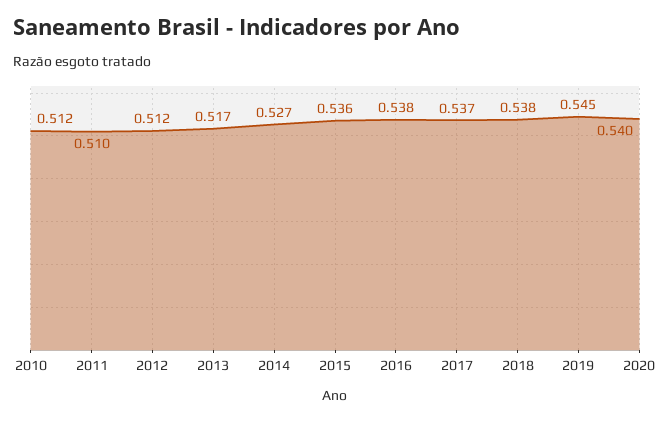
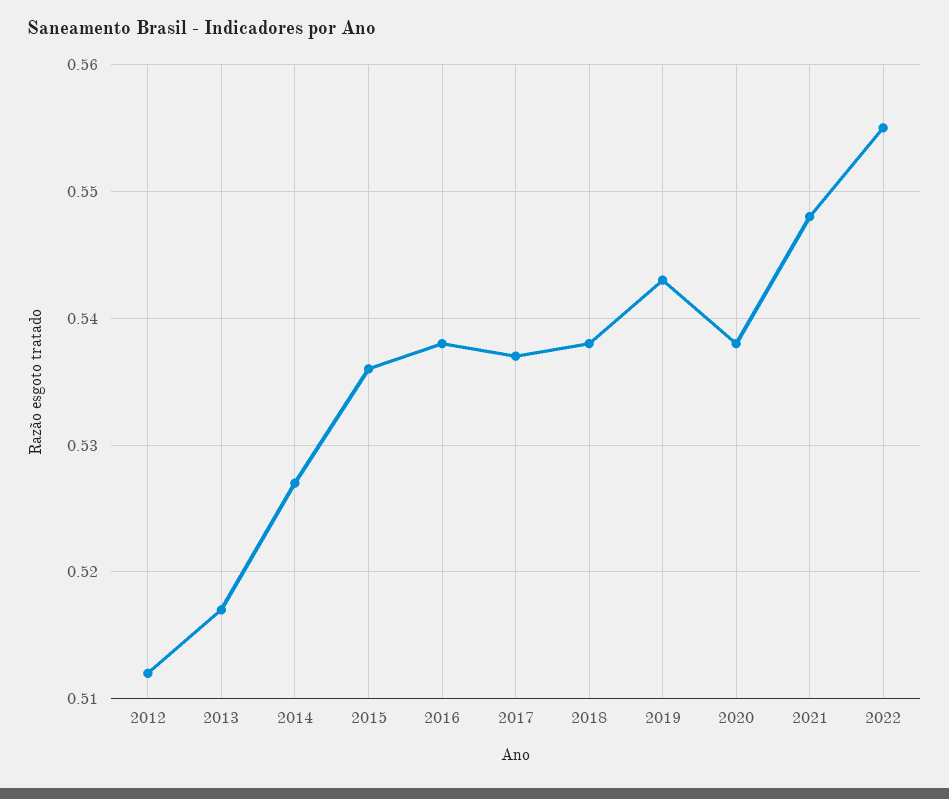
2010: 0.512 -> none
2011: 0.51 -> none
2019: 0.545 -> 0.543
2020: 0.54 -> 0.538
2021: none -> 0.548
2022: none -> 0.555

